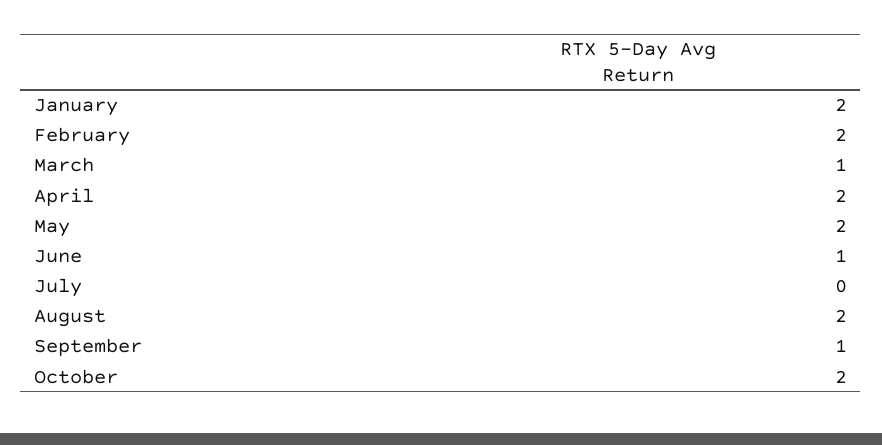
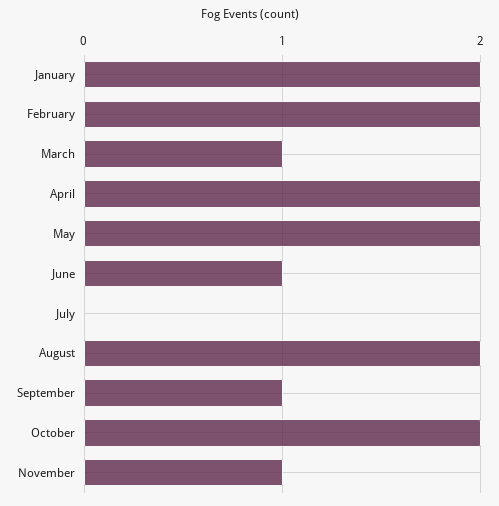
November: none -> 1

